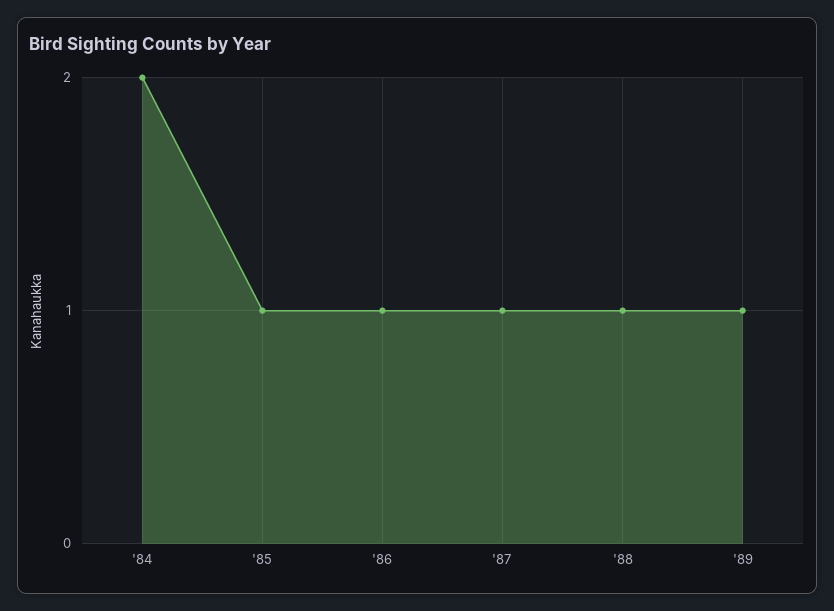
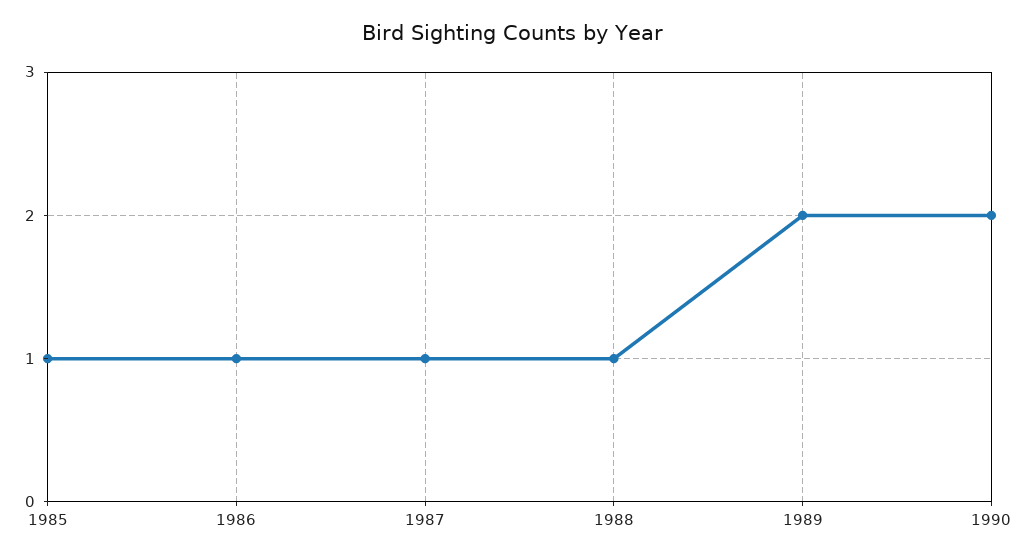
'84: 2 -> none
'89: 1 -> 2
1990: none -> 2

